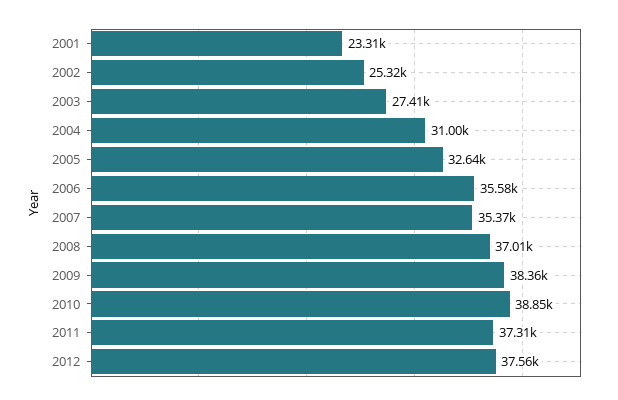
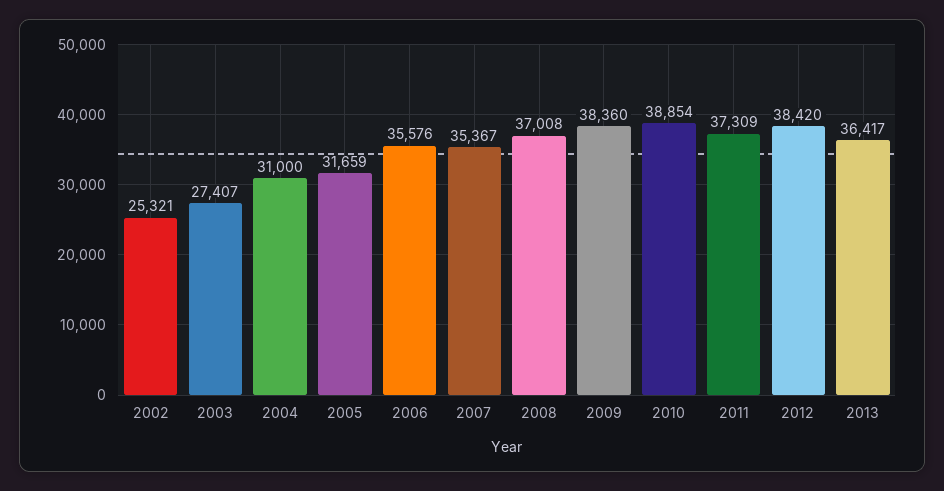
2001: 23310 -> none
2005: 32640 -> 31659
2012: 37560 -> 38420
2013: none -> 36417

